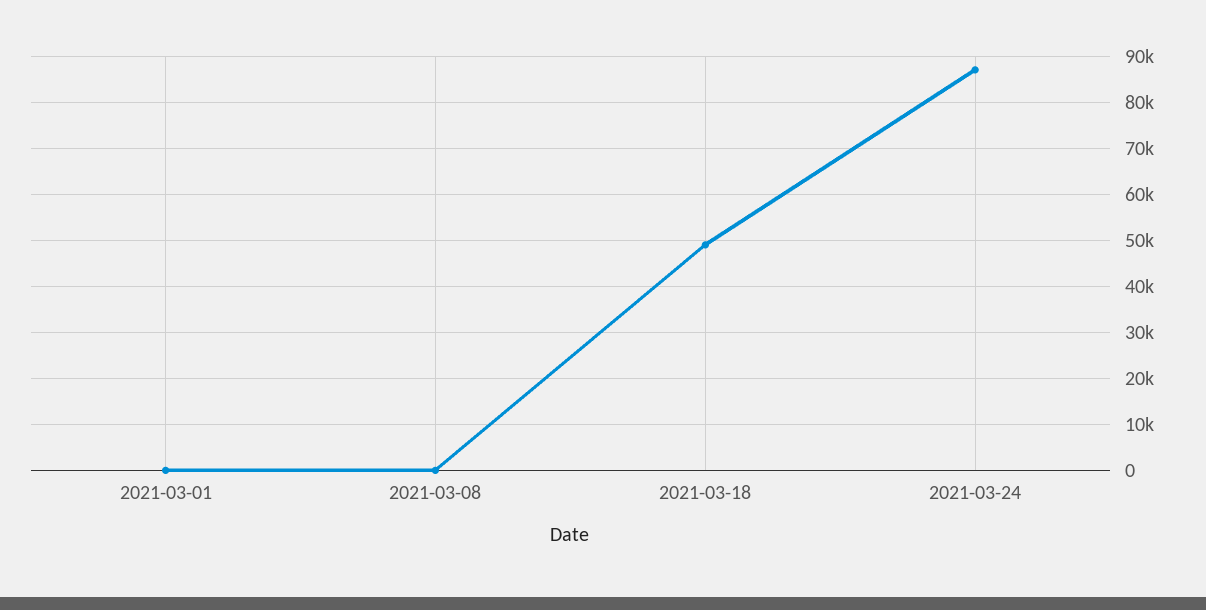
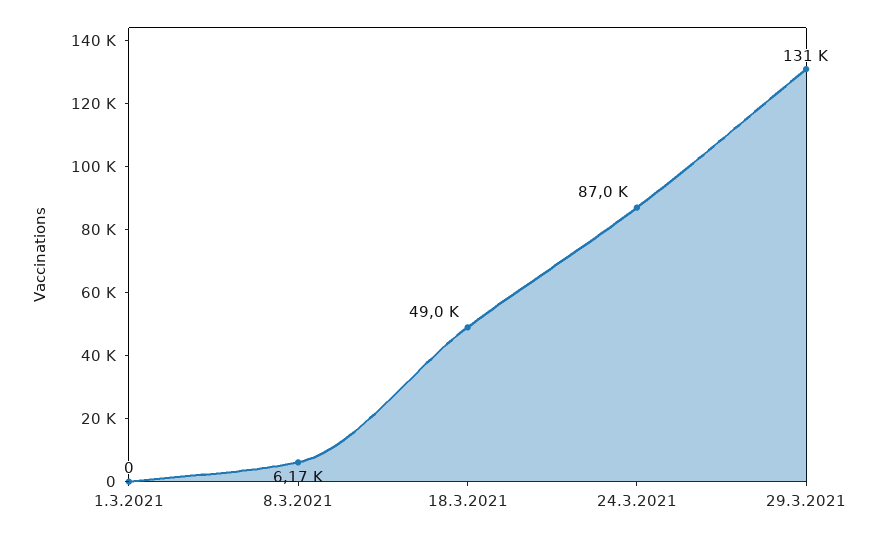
2021-03-08: 0 -> 6170
29.3.2021: none -> 131000

